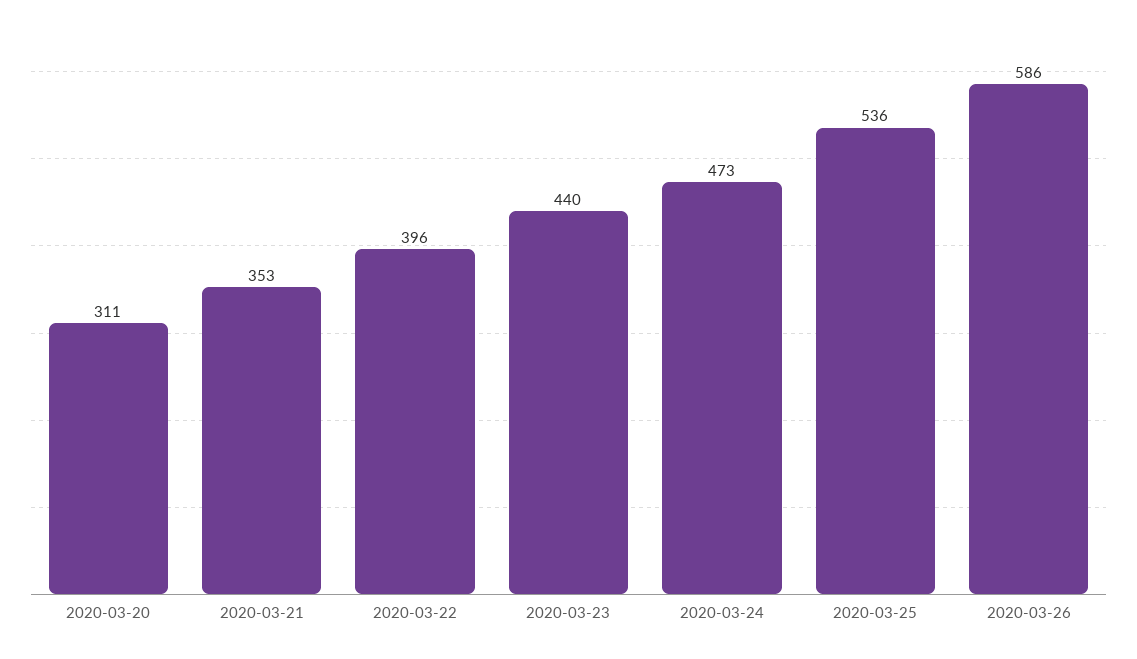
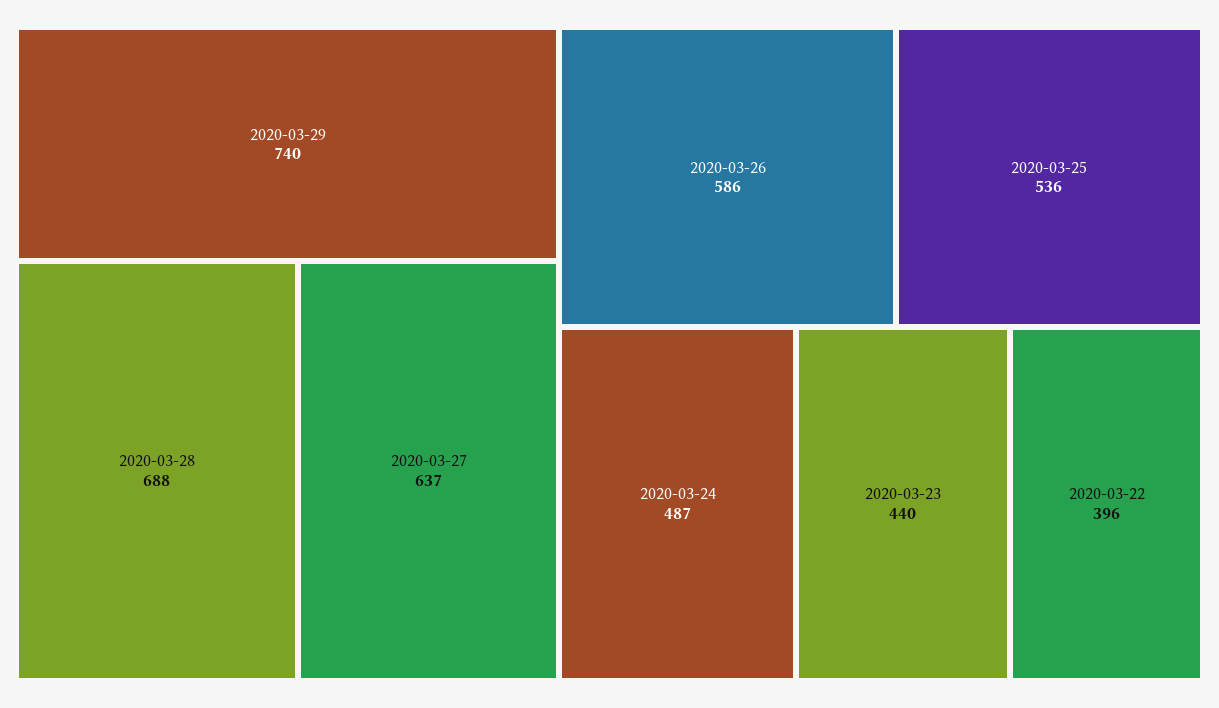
2020-03-20: 311 -> none
2020-03-21: 353 -> none
2020-03-24: 473 -> 487
2020-03-29: none -> 740
2020-03-28: none -> 688
2020-03-27: none -> 637

